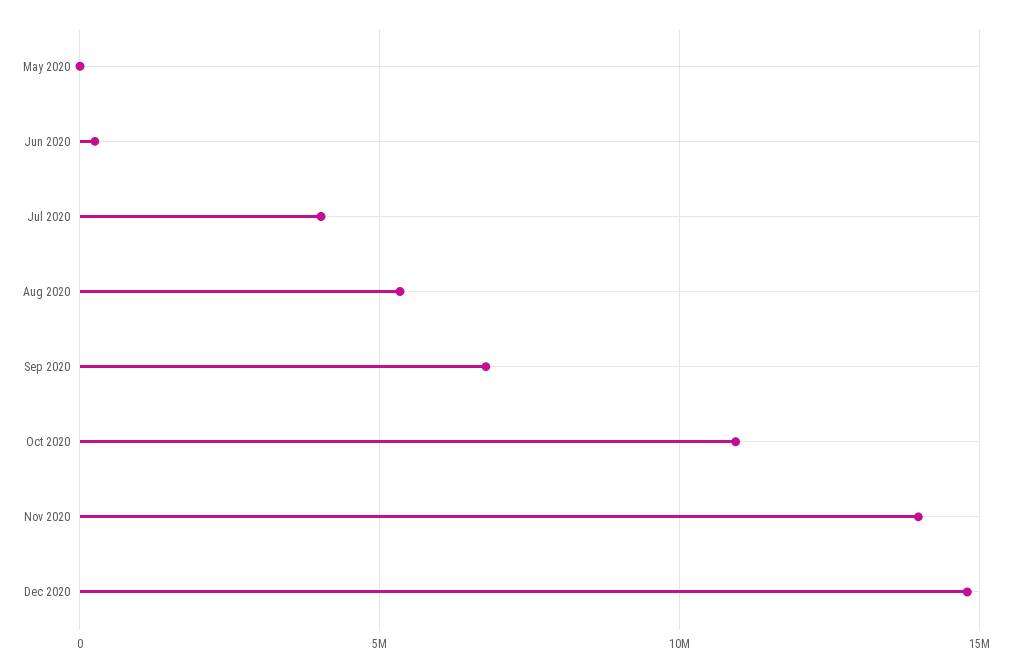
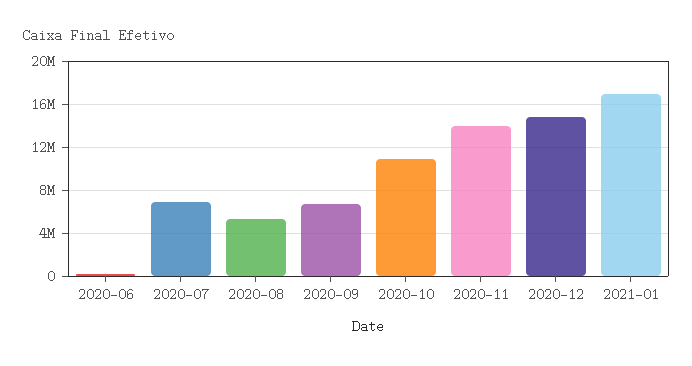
May 2020: 0 -> none
Jul 2020: 4000000 -> 7000000
2021-01: none -> 17000000

